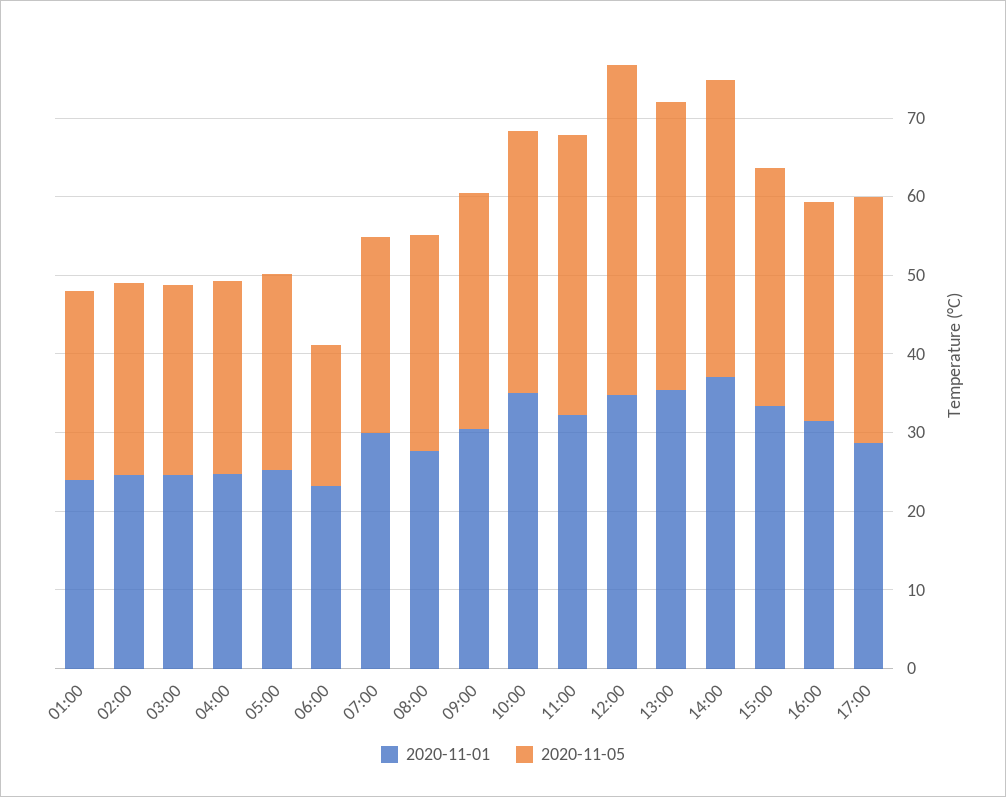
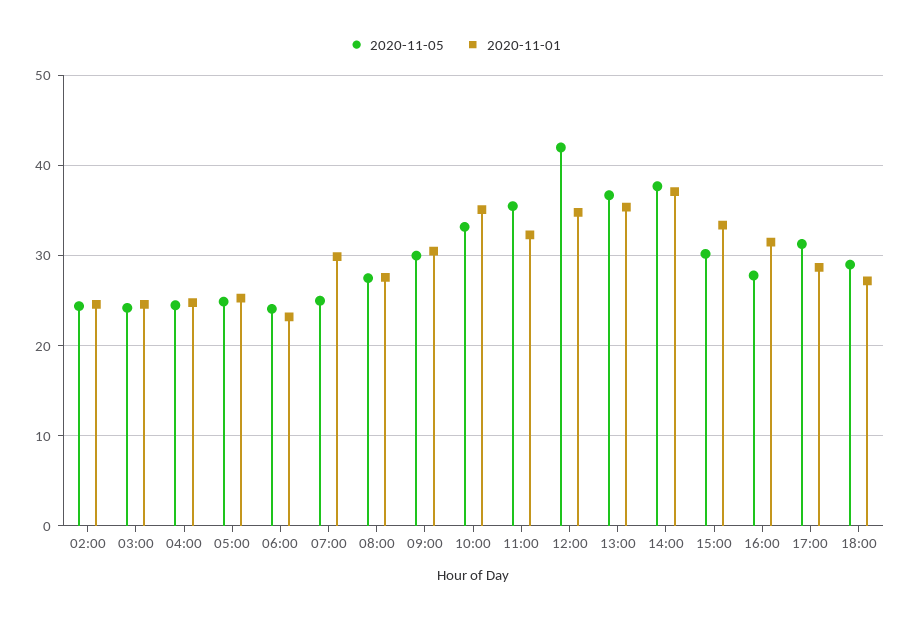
2020-11-01, 01:00: 24 -> none
2020-11-05, 01:00: 24 -> none
2020-11-05, 06:00: 18 -> 24
2020-11-05, 18:00: none -> 29
2020-11-01, 18:00: none -> 27

